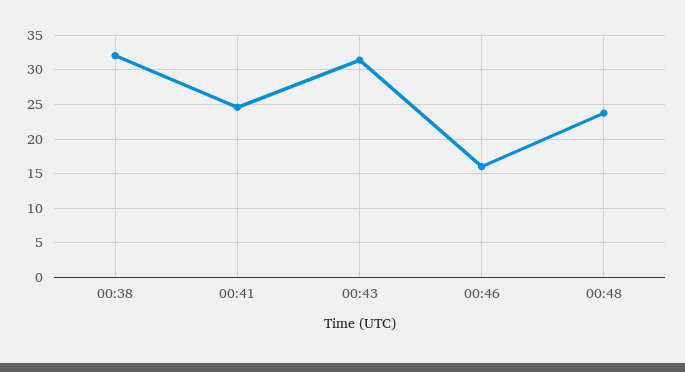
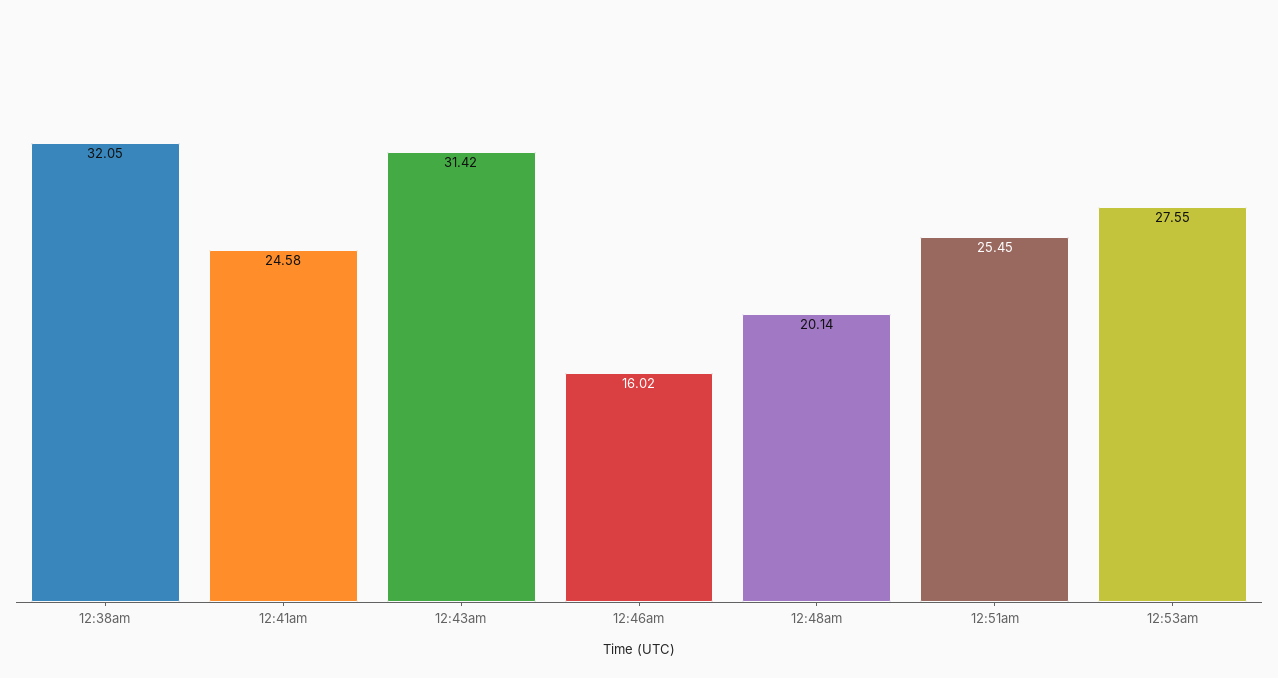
00:48: 24 -> 20.14
12:51am: none -> 25.45
12:53am: none -> 27.55

